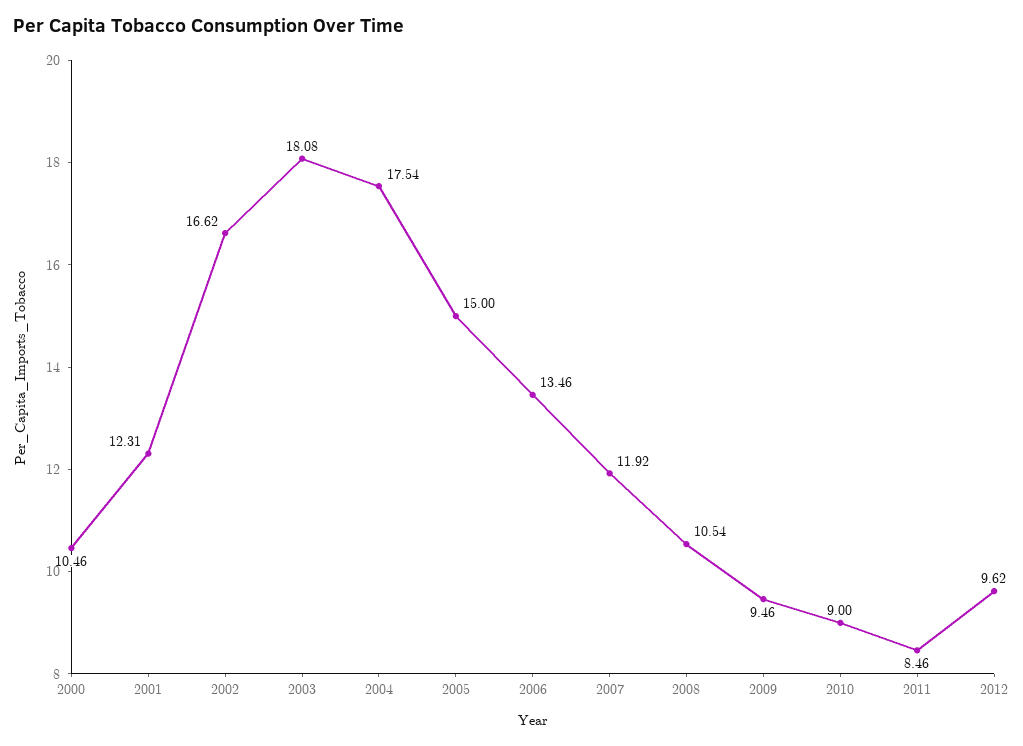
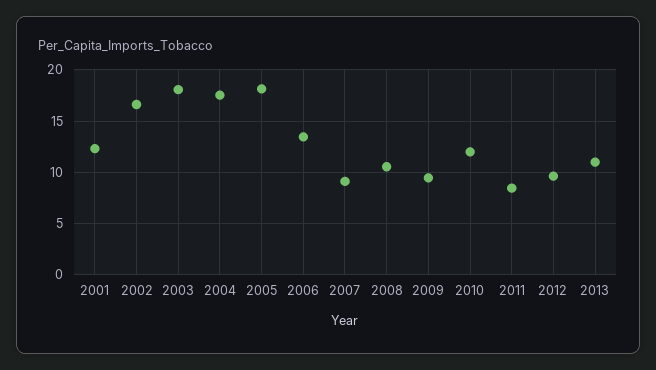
2000: 10.46 -> none
2005: 15 -> 18
2007: 11.92 -> 9
2010: 9 -> 12
2013: none -> 11

